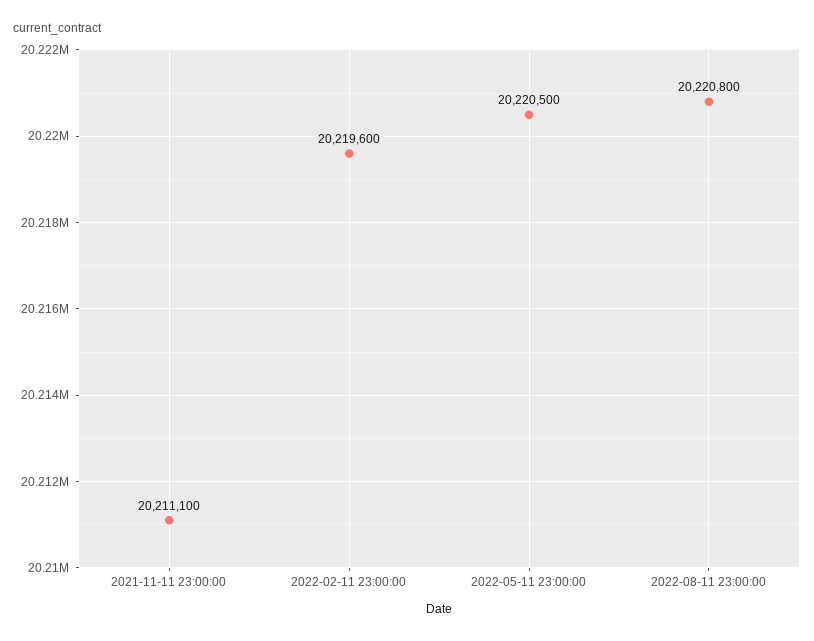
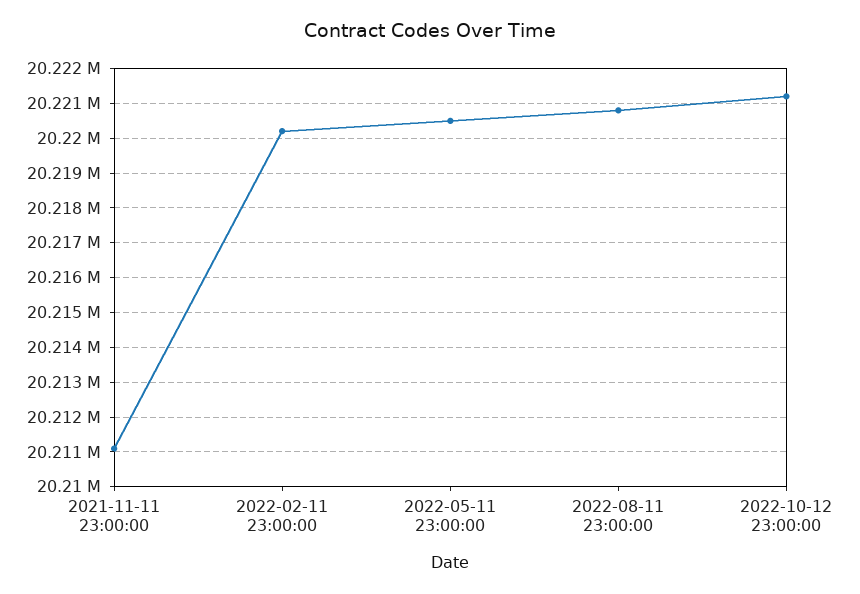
2022-02-11 23:00:00: 20219600 -> 20220200
2022-10-12 23:00:00: none -> 20221200

